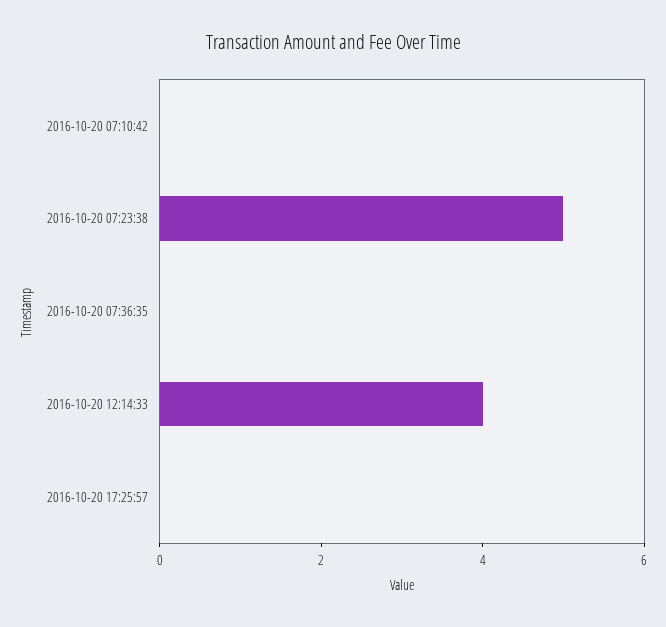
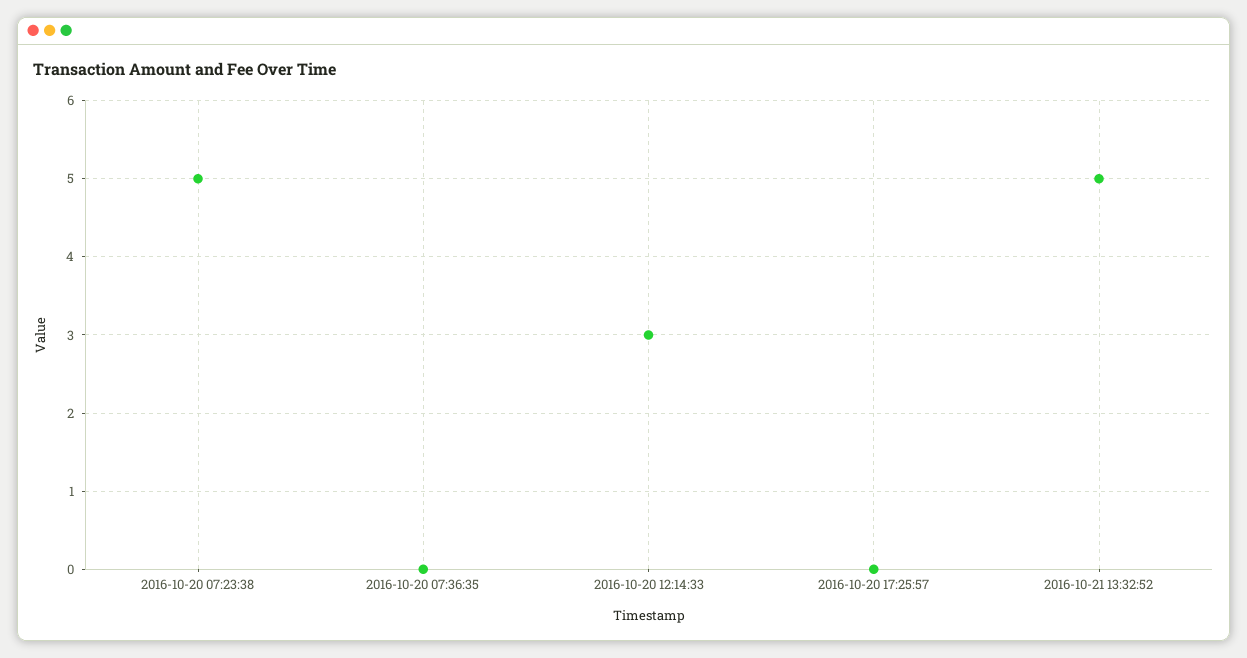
2016-10-20 07:10:42: 0 -> none
2016-10-20 12:14:33: 4 -> 3
2016-10-21 13:32:52: none -> 5

